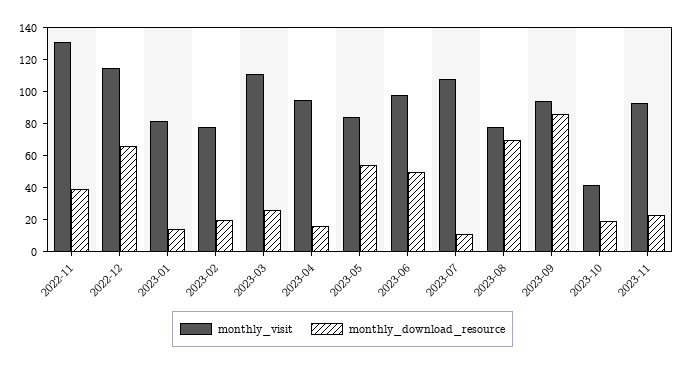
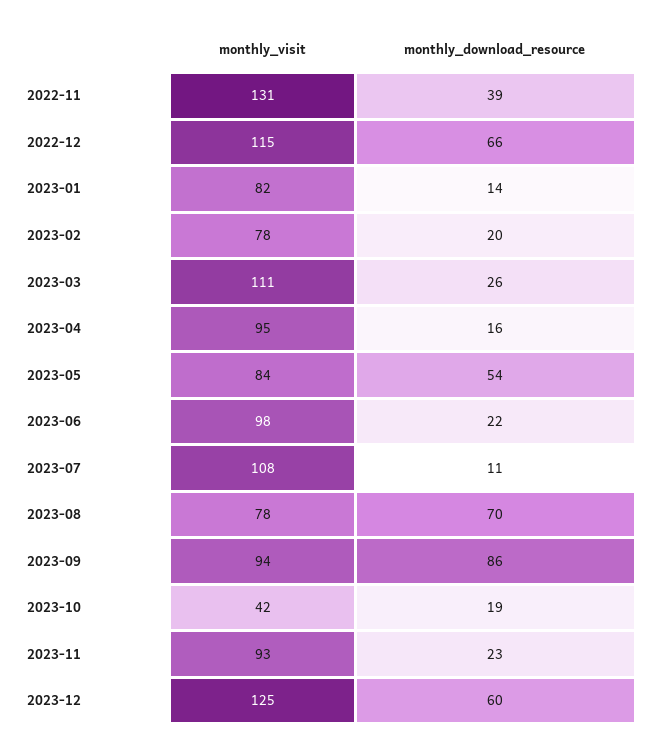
monthly_download_resource, 2023-06: 50 -> 22
monthly_visit, 2023-12: none -> 125
monthly_download_resource, 2023-12: none -> 60

